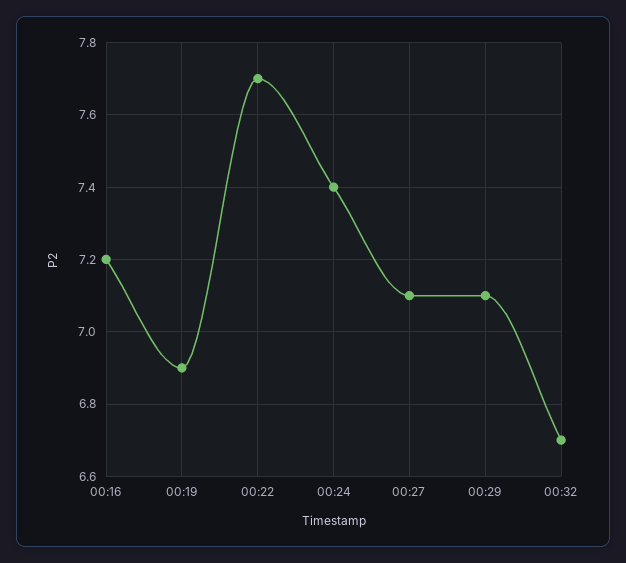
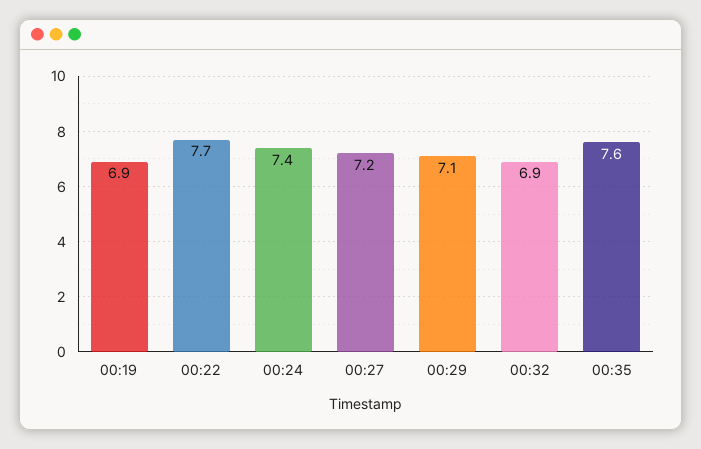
00:16: 7.2 -> none
00:27: 7.1 -> 7.2
00:32: 6.7 -> 6.9
00:35: none -> 7.6

